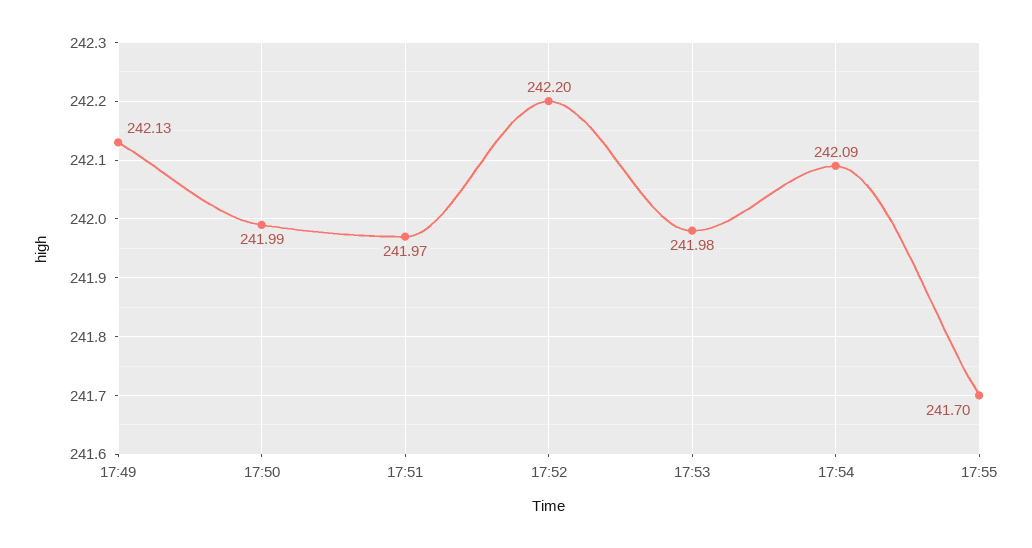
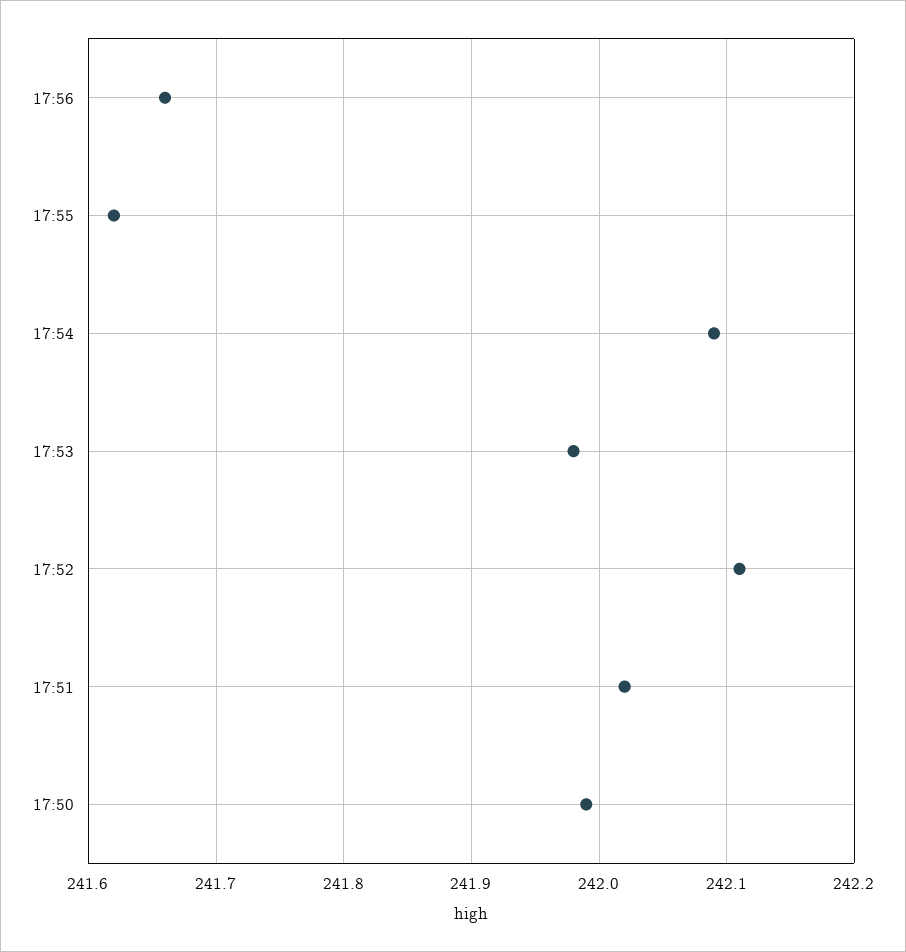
17:49: 242.13 -> none
17:51: 241.97 -> 242.02
17:52: 242.2 -> 242.11
17:55: 241.7 -> 241.62
17:56: none -> 241.66

